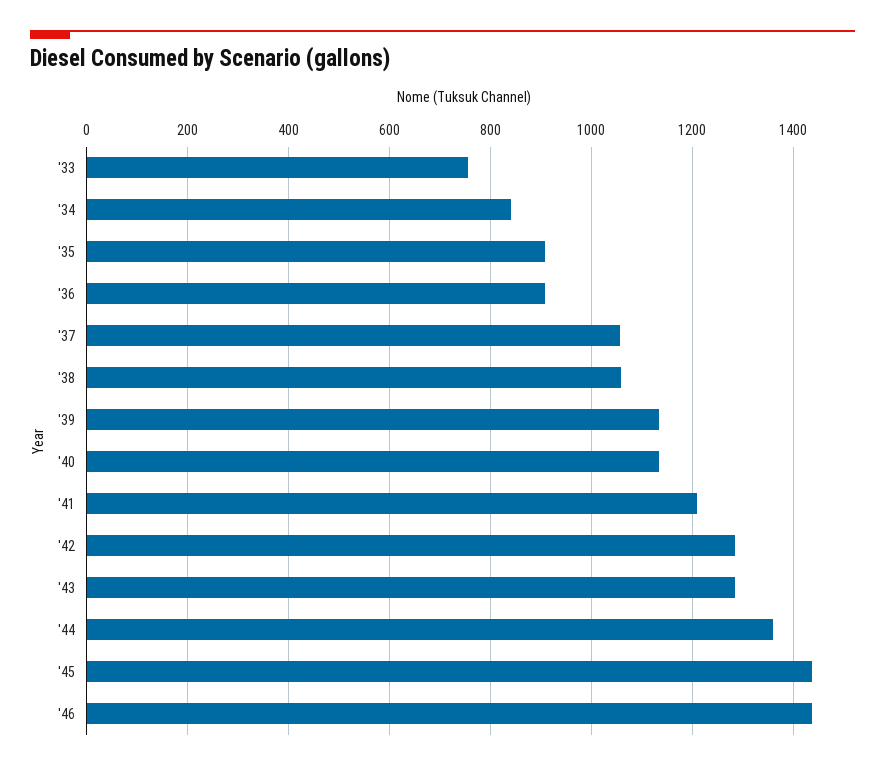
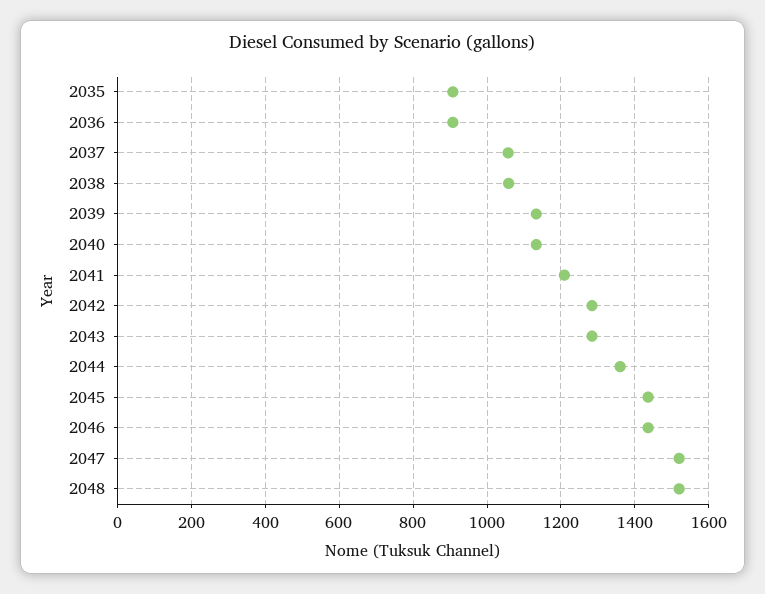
'33: 760 -> none
'34: 840 -> none
2047: none -> 1520
2048: none -> 1520

